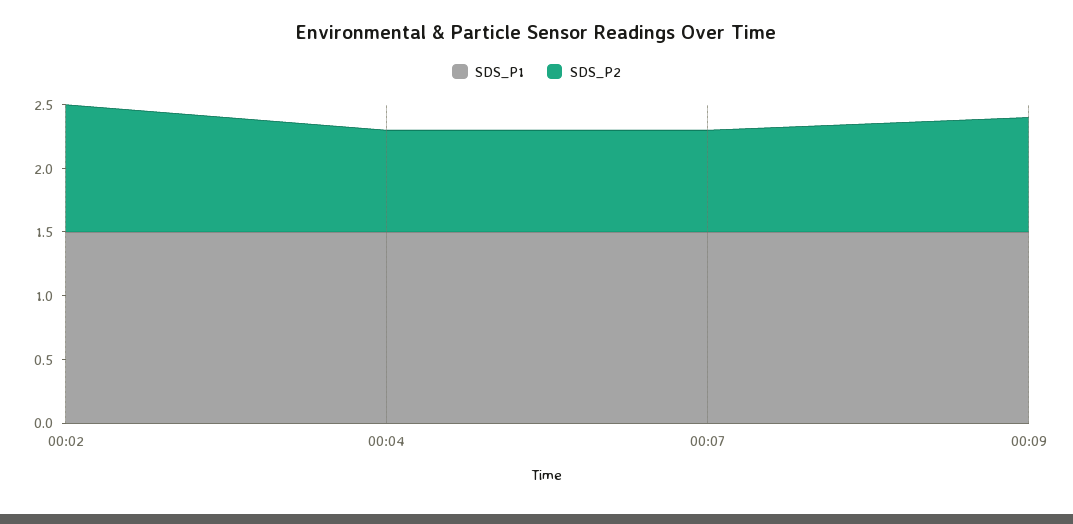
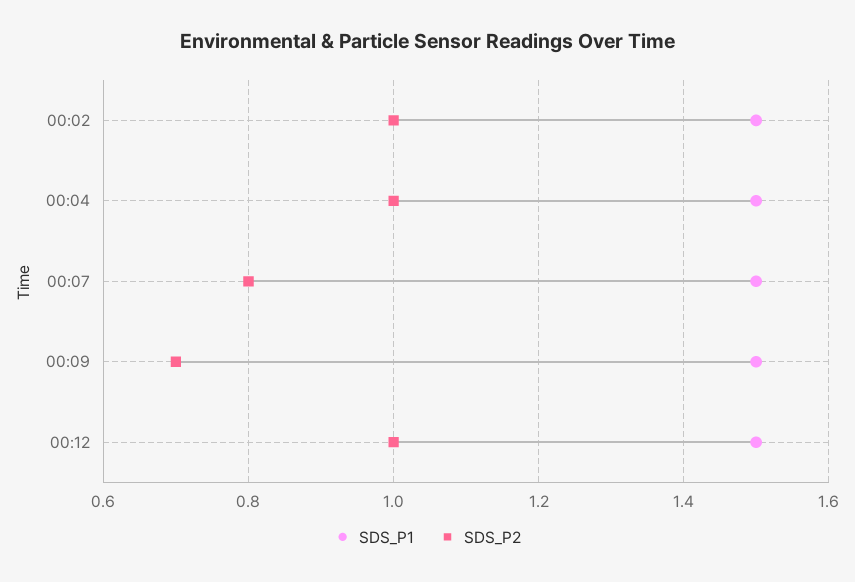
SDS_P2, 00:04: 0.8 -> 1
SDS_P2, 00:09: 0.9 -> 0.7
SDS_P1, 00:12: none -> 1.5
SDS_P2, 00:12: none -> 1

